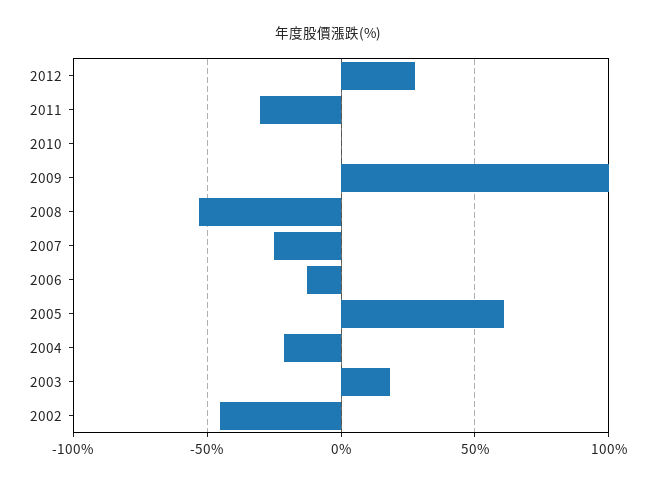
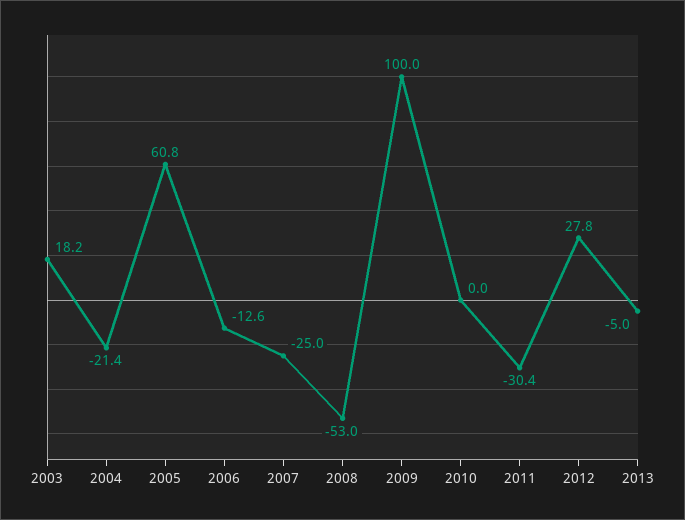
2002: -45 -> none
2013: none -> -5

